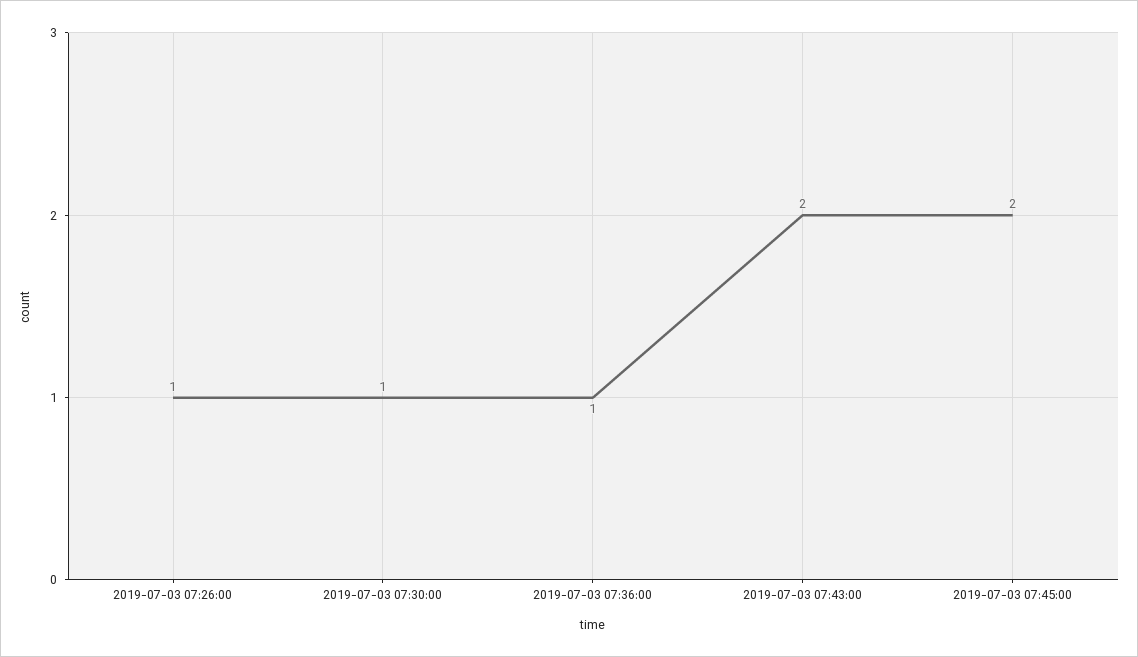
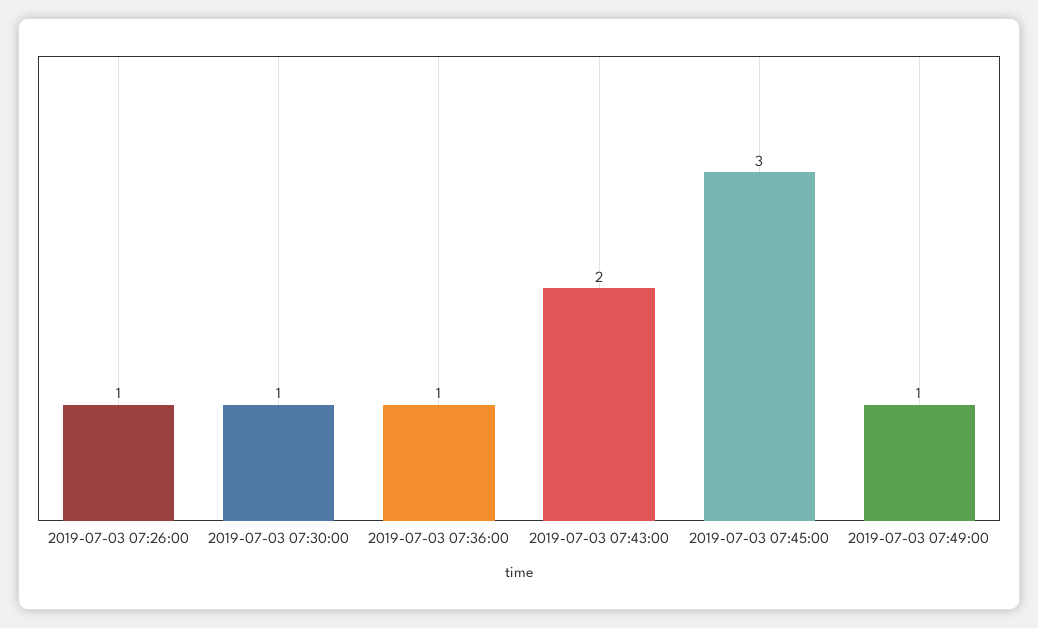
2019-07-03 07:45:00: 2 -> 3
2019-07-03 07:49:00: none -> 1

